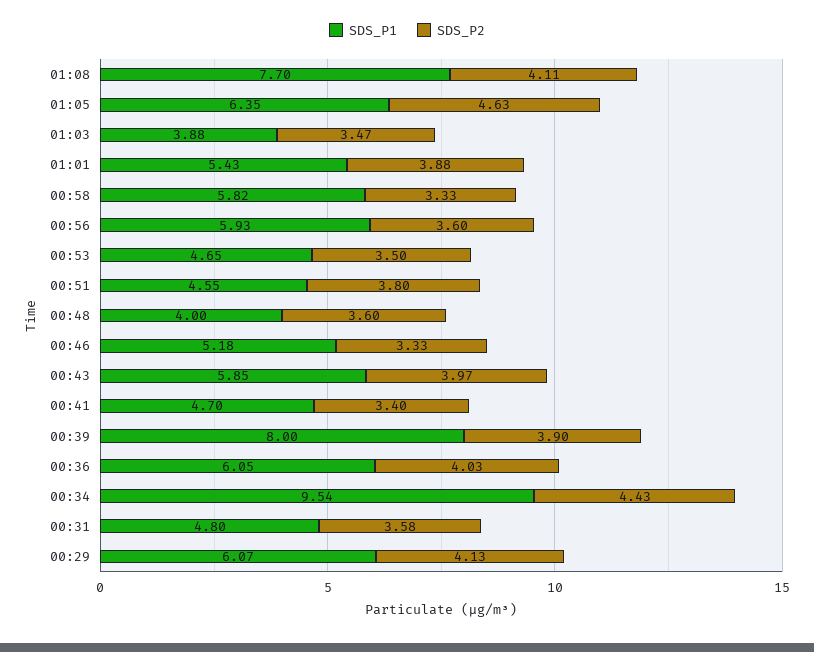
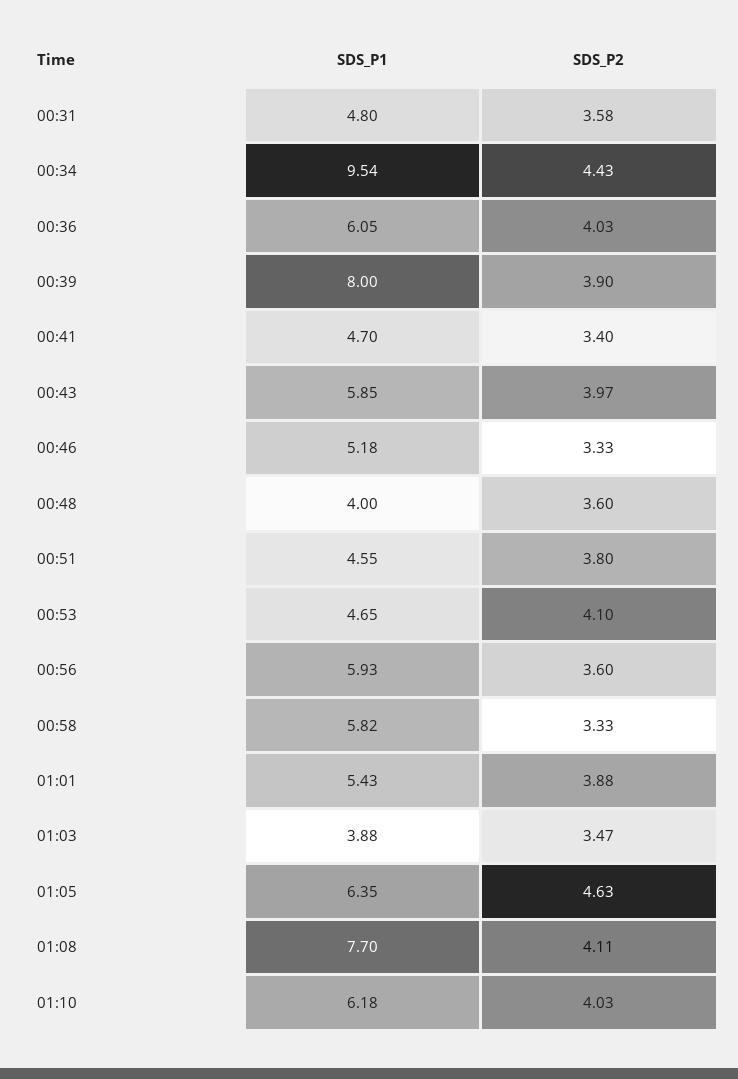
SDS_P2, 00:53: 3.5 -> 4.1
SDS_P1, 00:29: 6.07 -> none
SDS_P2, 00:29: 4.13 -> none
SDS_P1, 01:10: none -> 6.18
SDS_P2, 01:10: none -> 4.03

